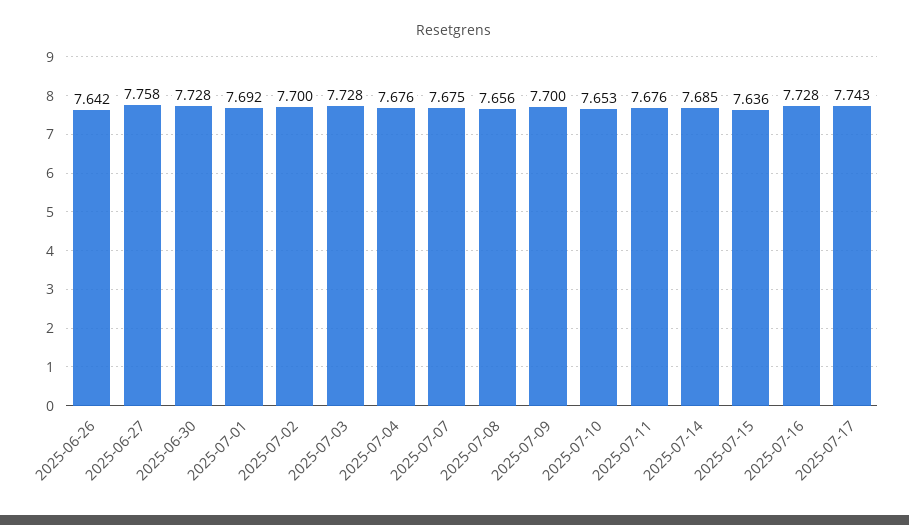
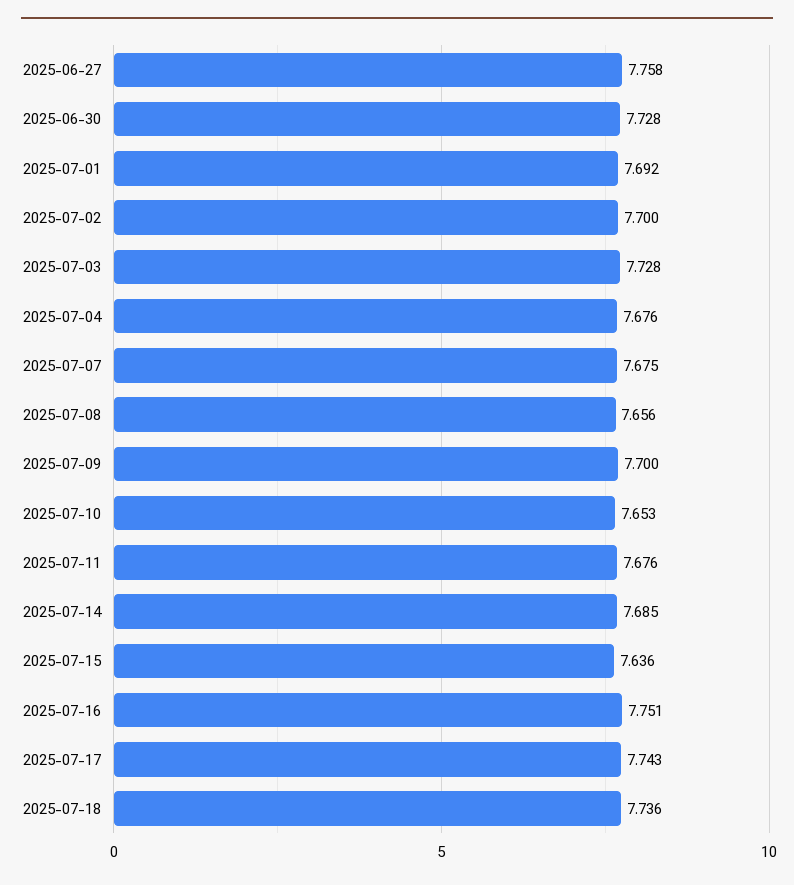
2025-06-26: 7.642 -> none
2025-07-16: 7.728 -> 7.751
2025-07-18: none -> 7.736

